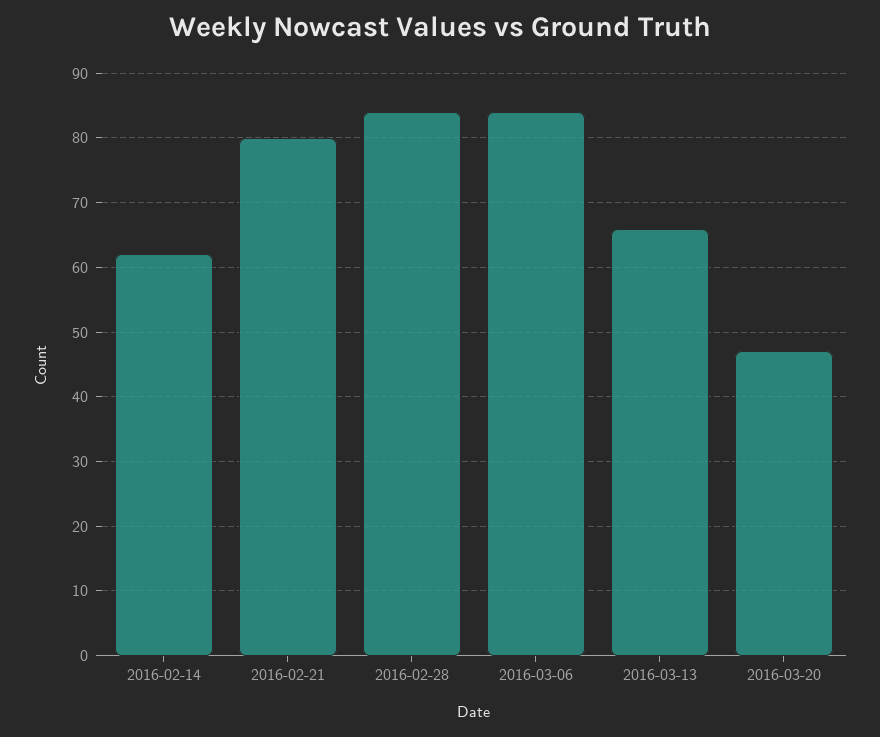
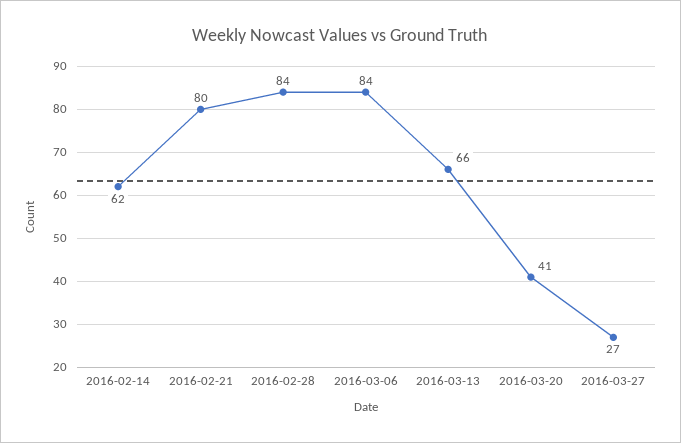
2016-03-20: 47 -> 41
2016-03-27: none -> 27

